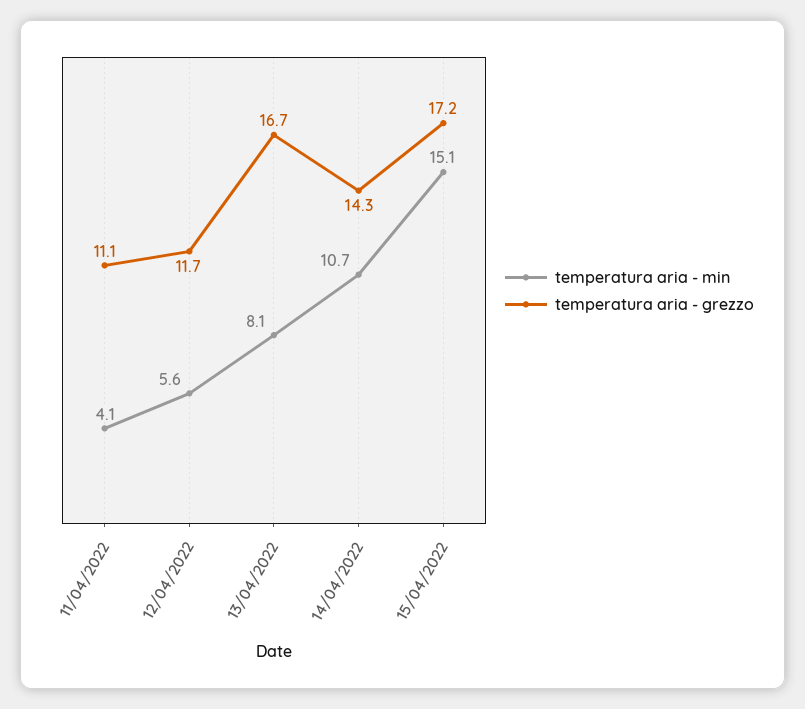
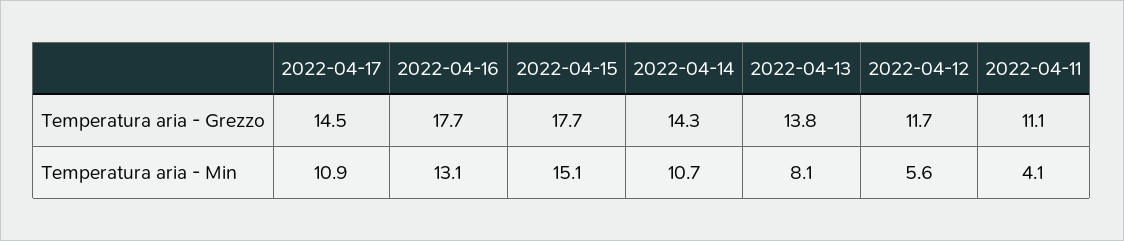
temperatura aria - grezzo, 13/04/2022: 16.7 -> 13.8
temperatura aria - grezzo, 15/04/2022: 17.2 -> 17.7
temperatura aria - grezzo, 2022-04-17: none -> 14.5
temperatura aria - grezzo, 2022-04-16: none -> 17.7
temperatura aria - min, 2022-04-17: none -> 10.9
temperatura aria - min, 2022-04-16: none -> 13.1

